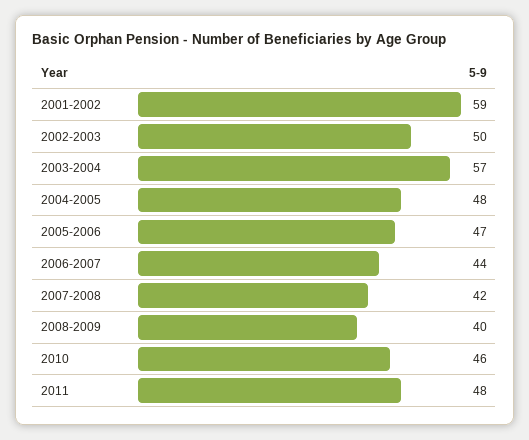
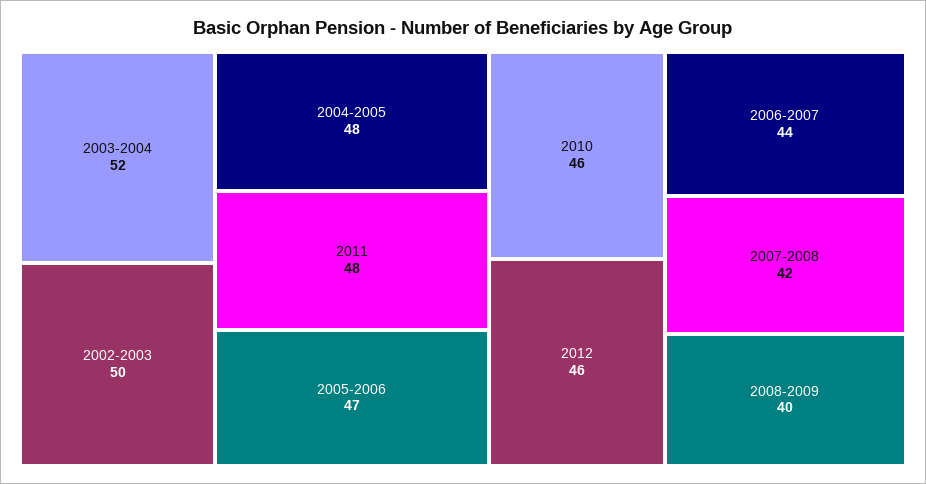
2001-2002: 59 -> none
2003-2004: 57 -> 52
2012: none -> 46

